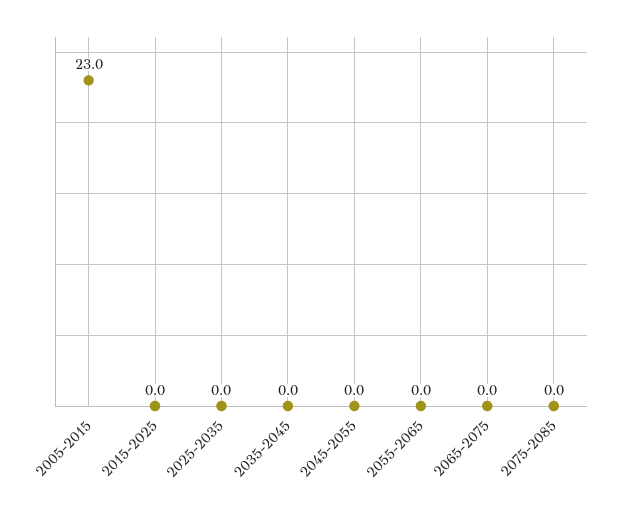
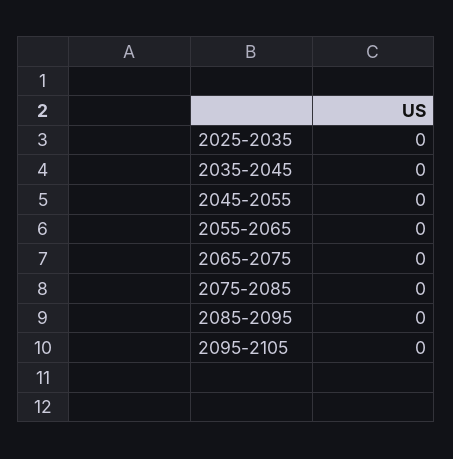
2005-2015: 23 -> none
2015-2025: 0 -> none
2085-2095: none -> 0
2095-2105: none -> 0

